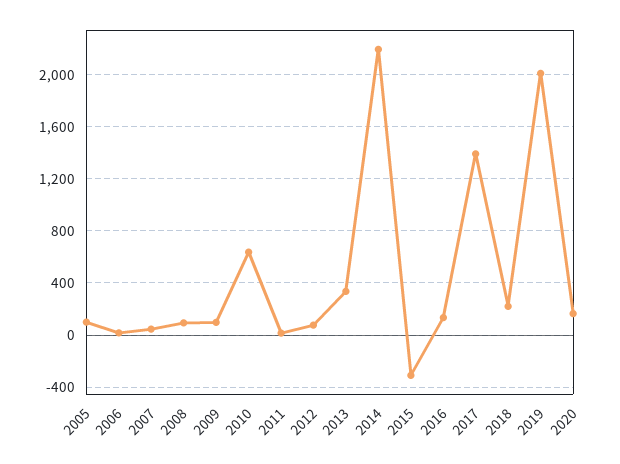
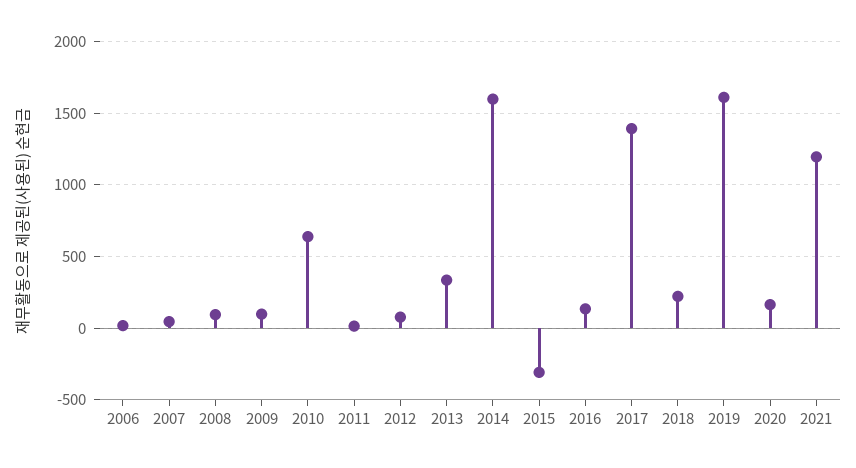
2005: 100 -> none
2014: 2200 -> 1600
2019: 2000 -> 1600
2021: none -> 1200

